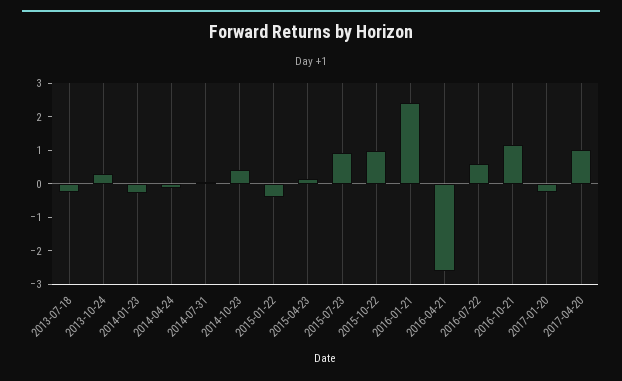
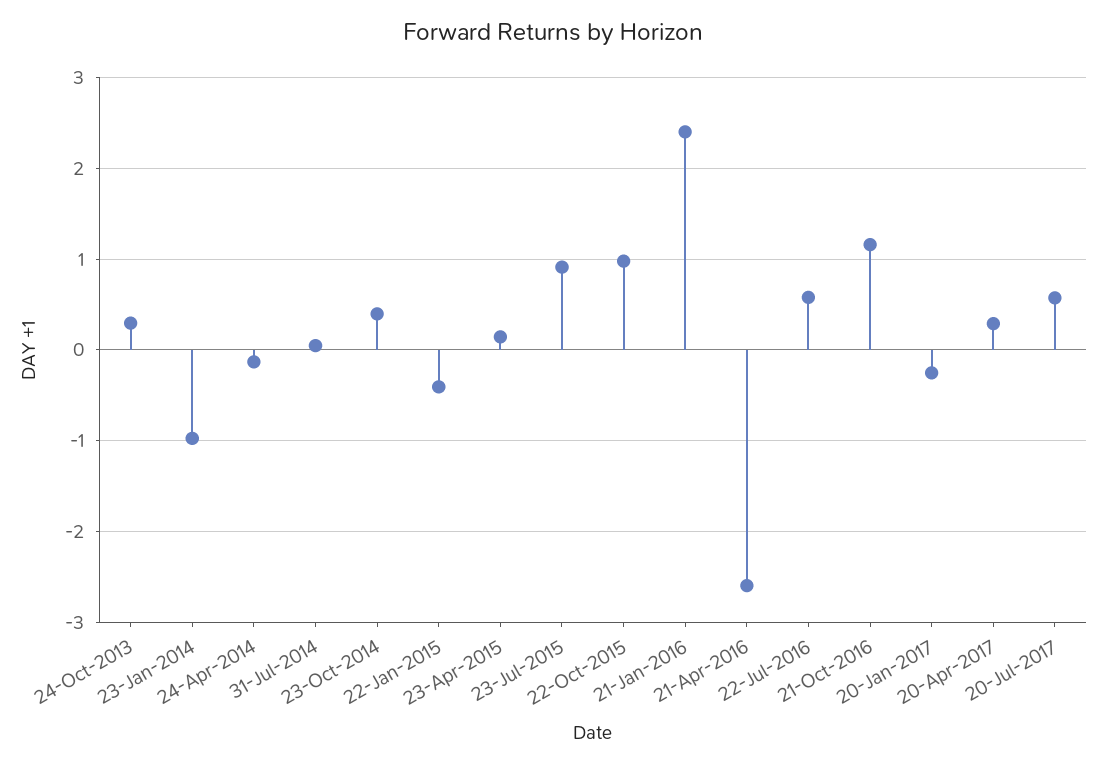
2013-07-18: -0.25 -> none
2014-01-23: -0.25 -> -1
2017-04-20: 1 -> 0.3
20-Jul-2017: none -> 0.6

